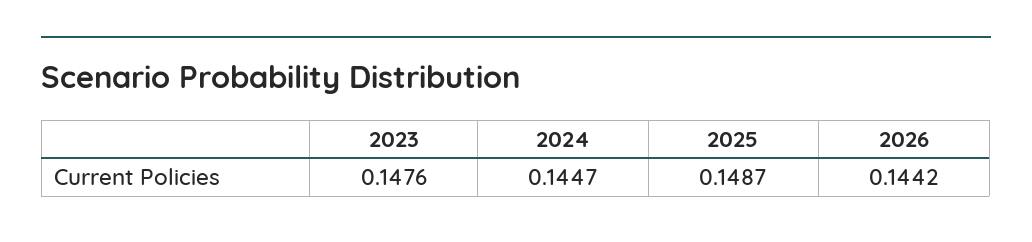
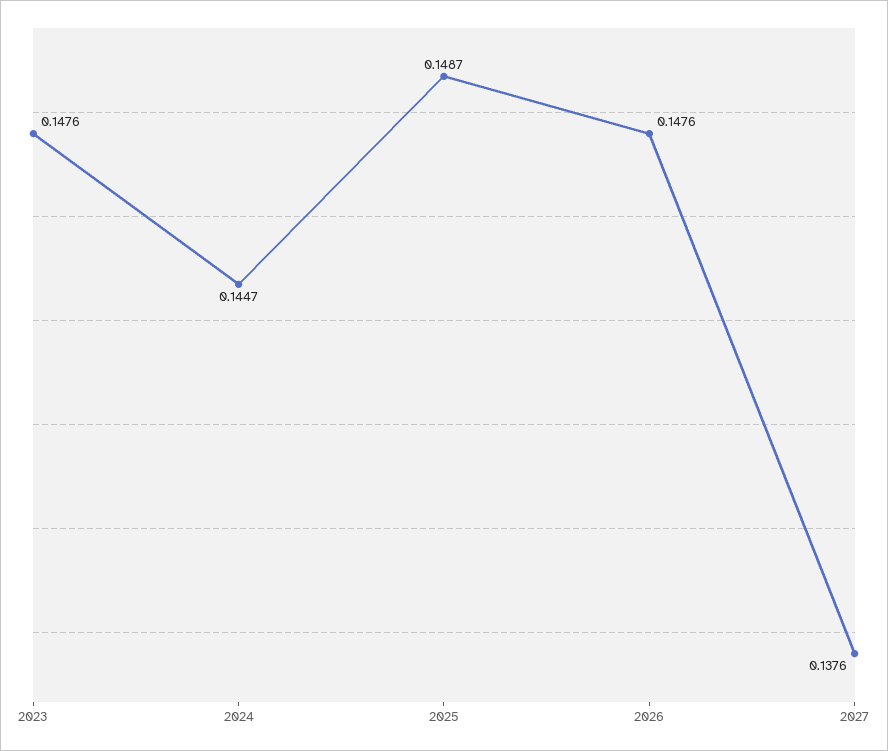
2026: 0.1442 -> 0.1476
2027: none -> 0.1376

